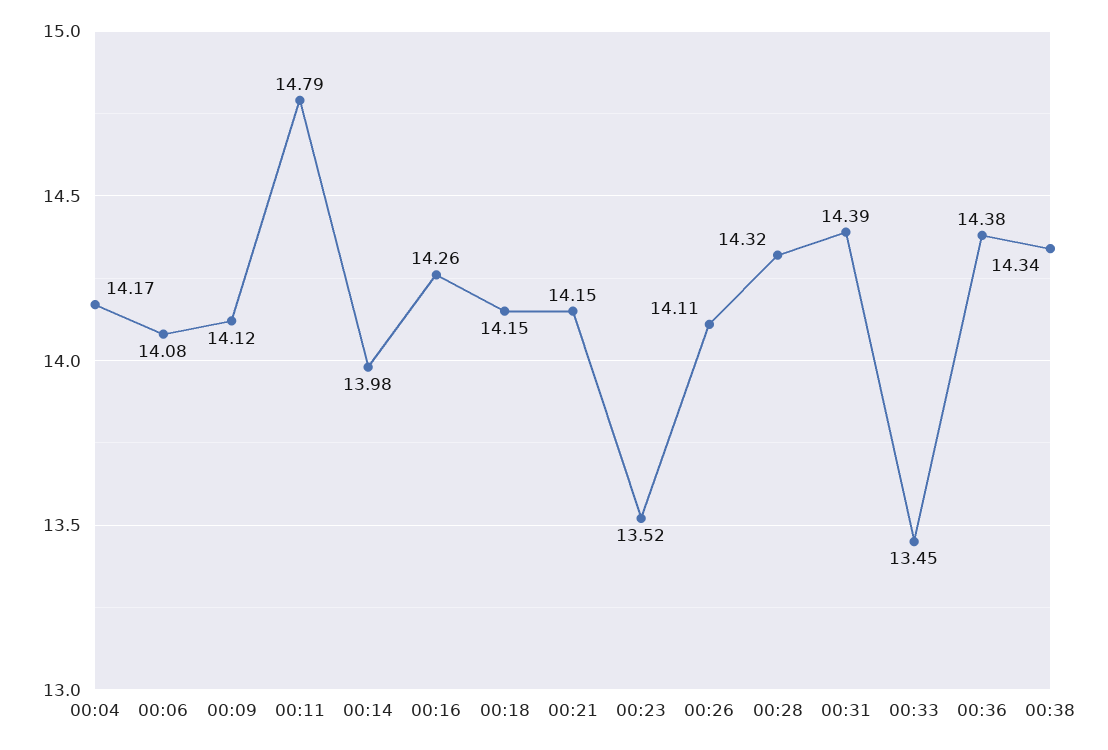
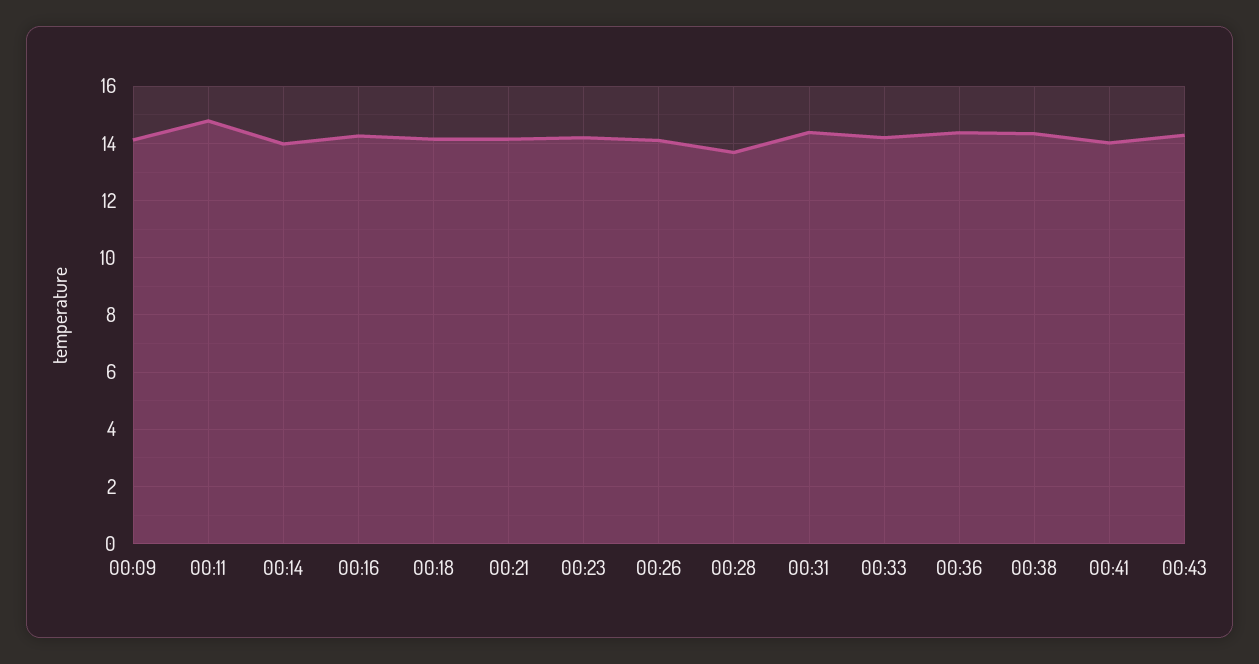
00:04: 14.17 -> none
00:06: 14.08 -> none
00:23: 13.52 -> 14.25
00:28: 14.32 -> 13.75
00:33: 13.45 -> 14.25
00:41: none -> 14
00:43: none -> 14.25

